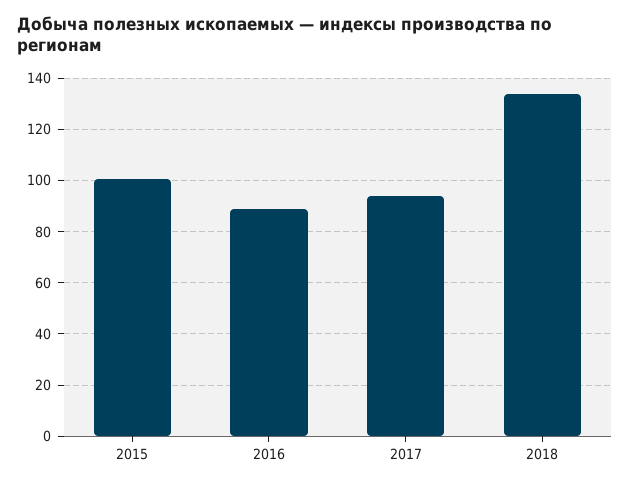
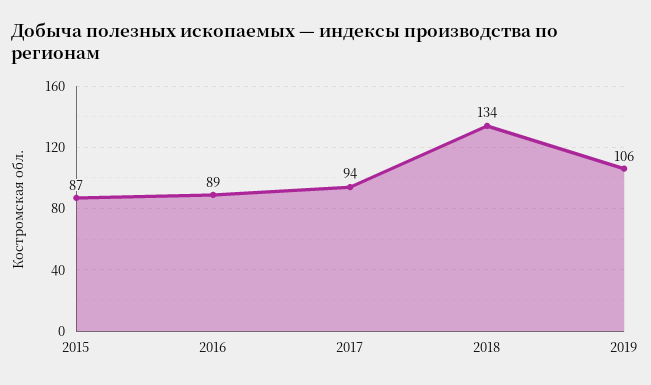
2015: 100 -> 87
2019: none -> 106

